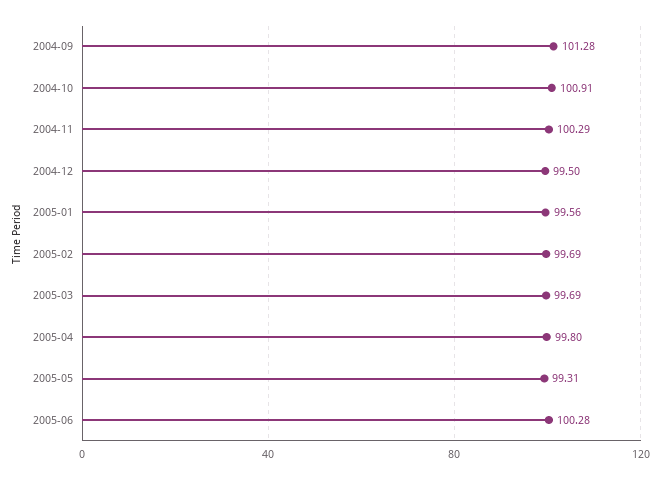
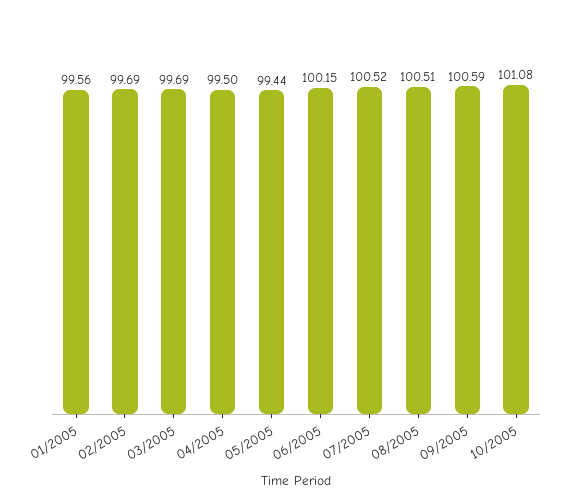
2004-09: 101.28 -> none
2004-10: 100.91 -> none
2004-11: 100.29 -> none
2004-12: 99.5 -> none
2005-04: 99.8 -> 99.5
2005-05: 99.31 -> 99.44
2005-06: 100.28 -> 100.15
07/2005: none -> 100.52
08/2005: none -> 100.51
09/2005: none -> 100.59
10/2005: none -> 101.08

